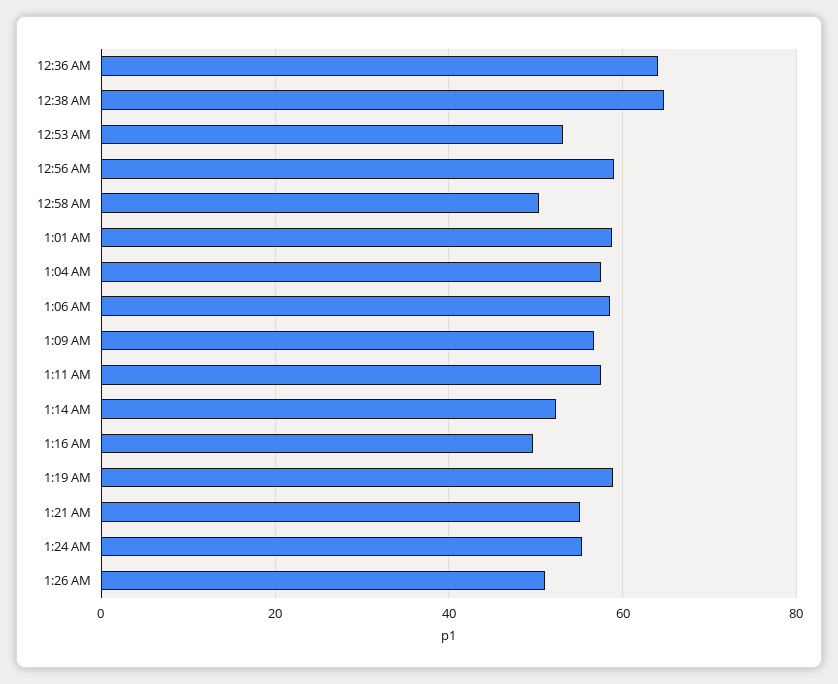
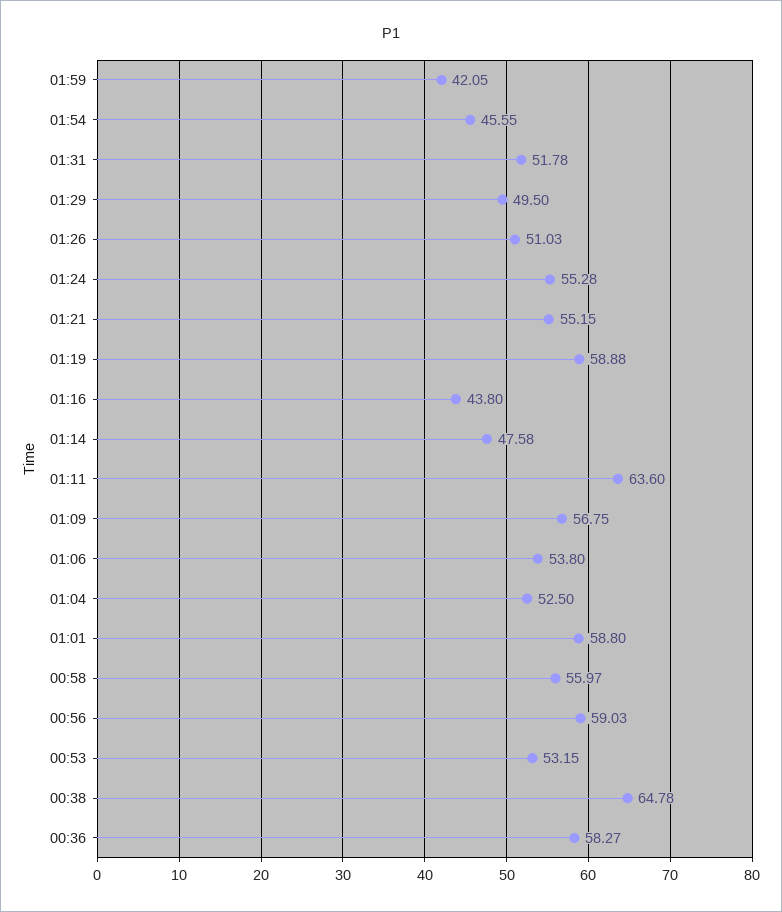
12:36 AM: 64 -> 58.27
12:58 AM: 50 -> 55.97
1:04 AM: 58 -> 52.5
1:06 AM: 58 -> 53.8
1:11 AM: 58 -> 63.6
1:14 AM: 52 -> 47.58
1:16 AM: 50 -> 43.8
01:59: none -> 42.05
01:54: none -> 45.55
01:31: none -> 51.78
01:29: none -> 49.5

